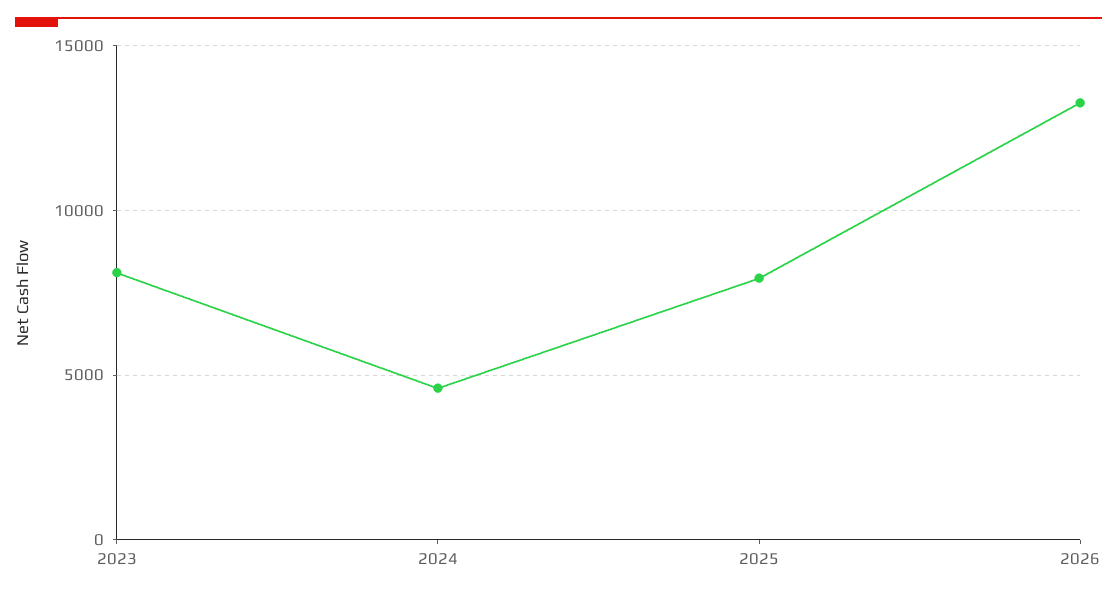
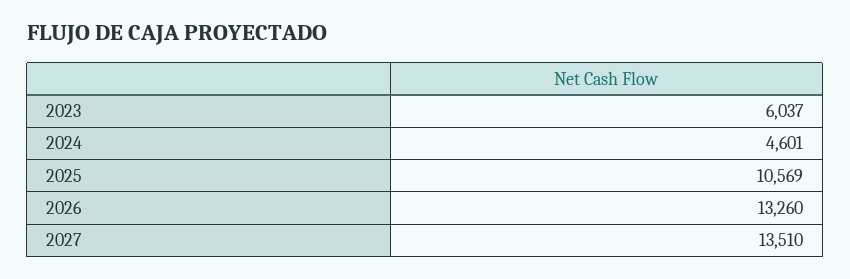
2023: 8000 -> 6037
2025: 8000 -> 10569
2027: none -> 13510

